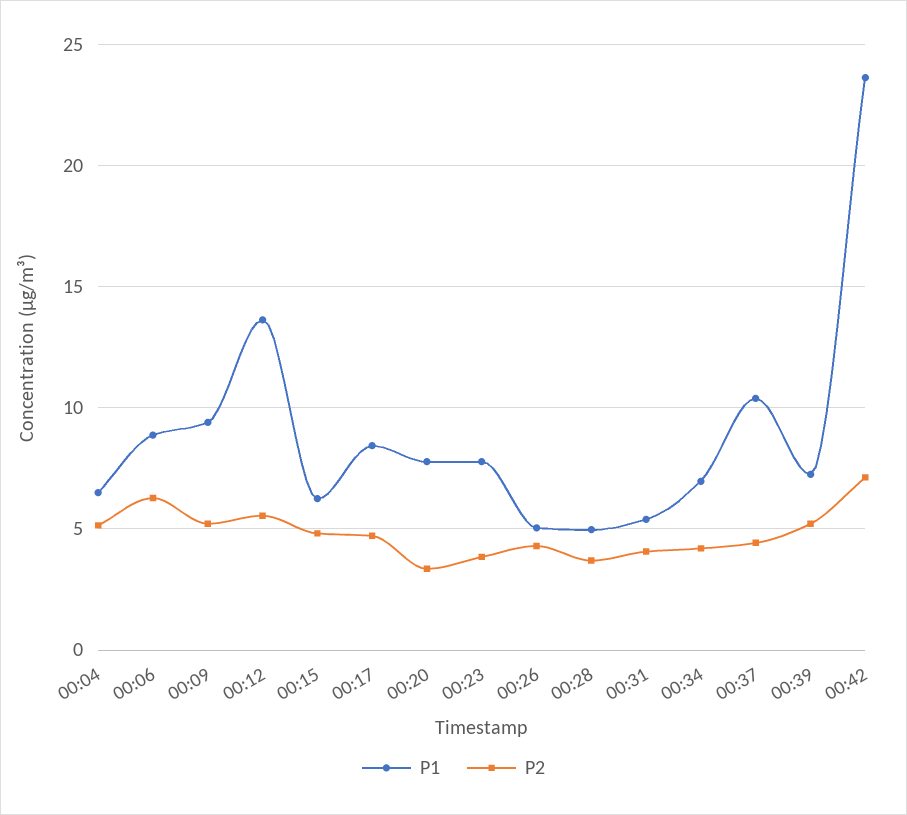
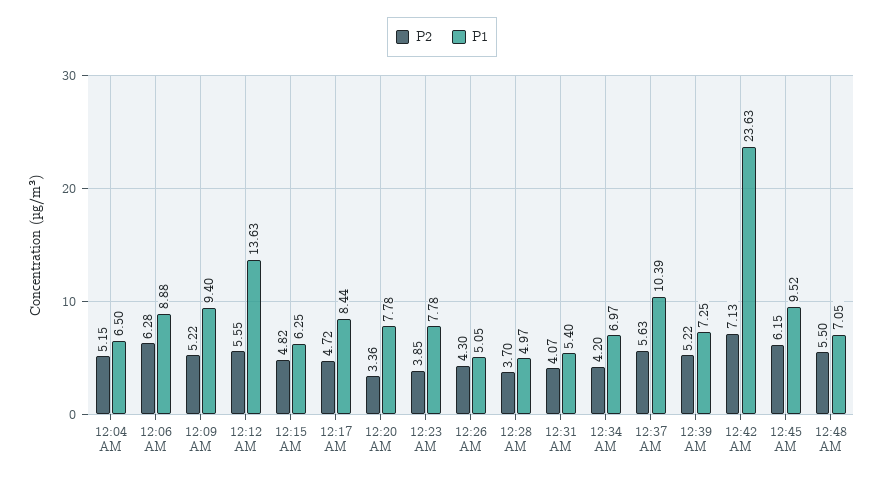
P2, 00:37: 4.5 -> 5.63
P2, 12:45 AM: none -> 6.15
P1, 12:45 AM: none -> 9.52
P2, 12:48 AM: none -> 5.5
P1, 12:48 AM: none -> 7.05

